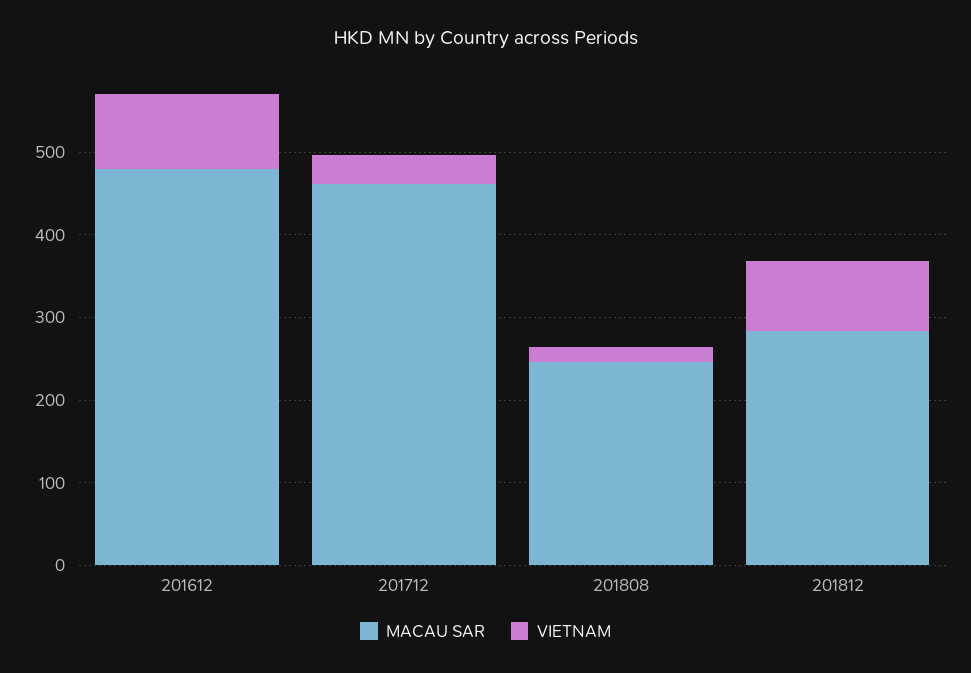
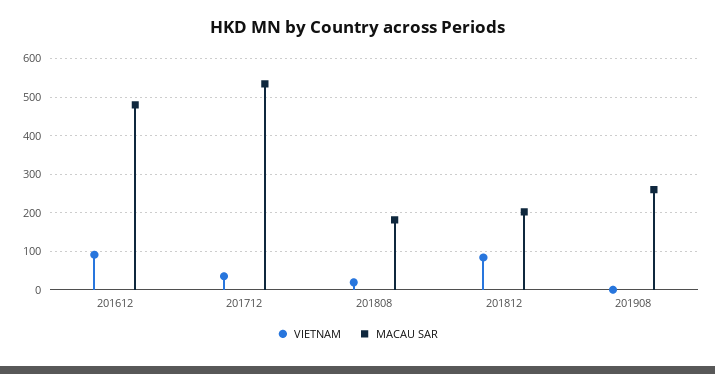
MACAU SAR, 201712: 460 -> 540
MACAU SAR, 201808: 240 -> 180
MACAU SAR, 201812: 280 -> 200
VIETNAM, 201908: none -> 0
MACAU SAR, 201908: none -> 260

